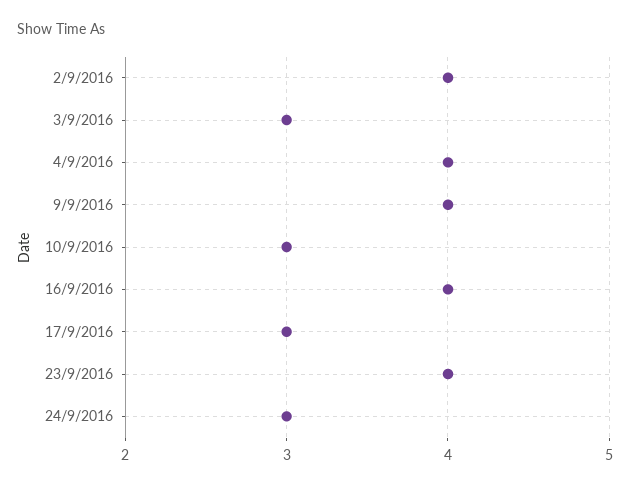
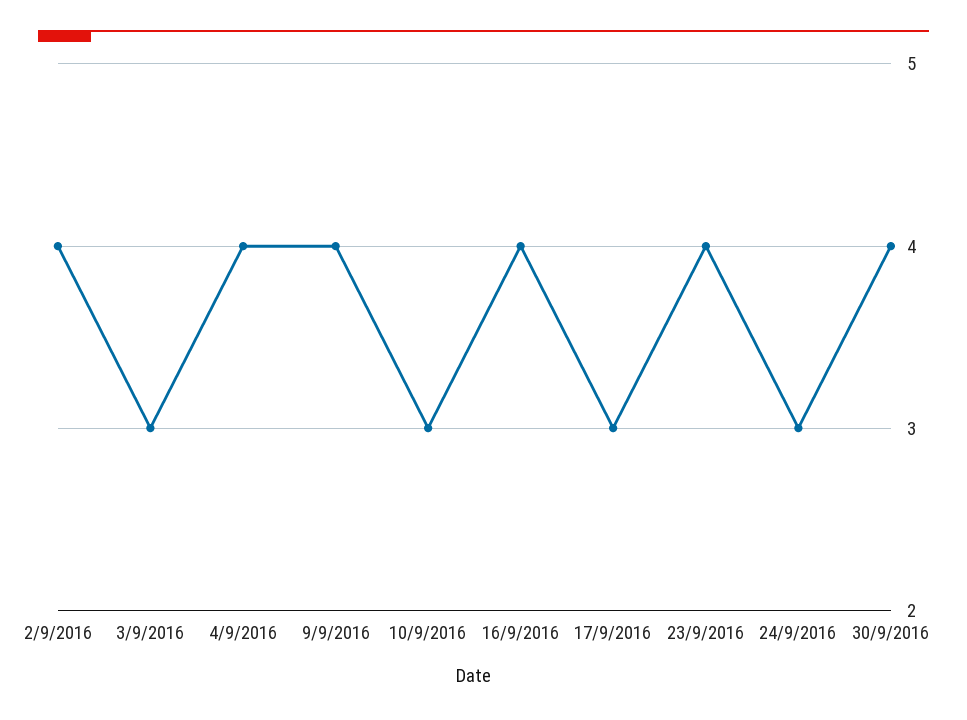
30/9/2016: none -> 4

